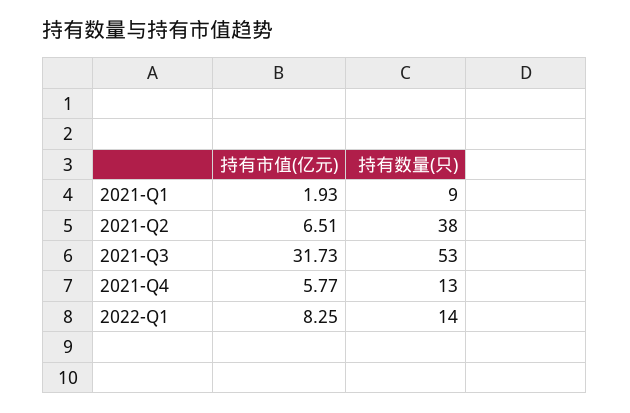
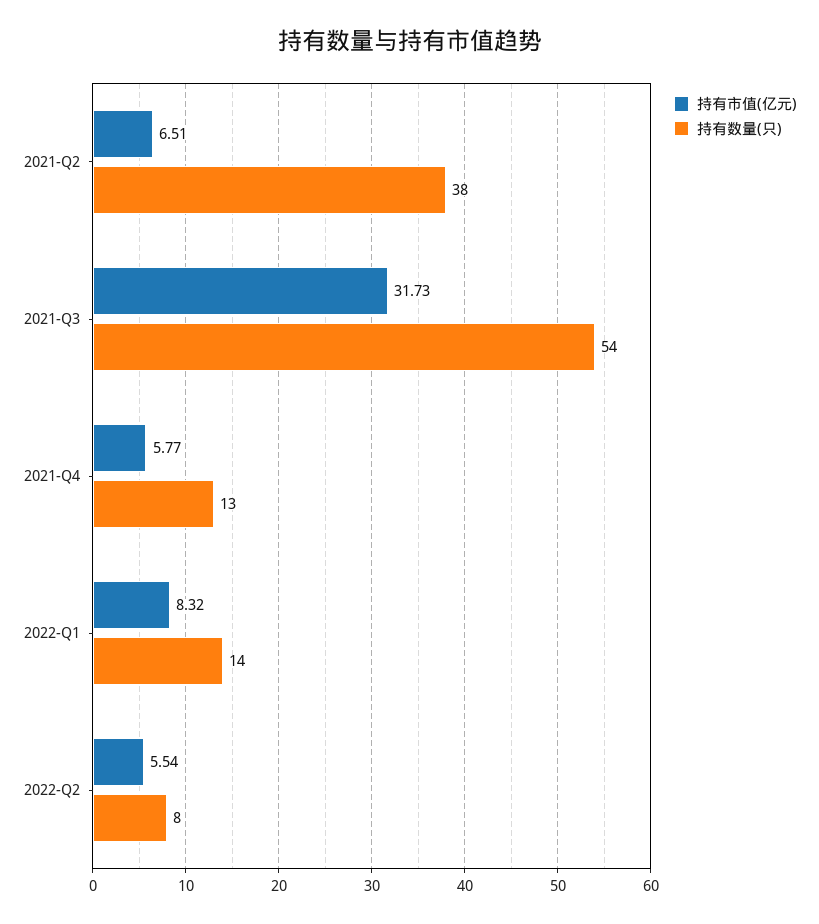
持有市值(亿元), 2021-Q1: 1.93 -> none
持有数量(只), 2021-Q1: 9 -> none
持有数量(只), 2021-Q3: 53 -> 54
持有市值(亿元), 2022-Q1: 8.25 -> 8.32
持有市值(亿元), 2022-Q2: none -> 5.54
持有数量(只), 2022-Q2: none -> 8

